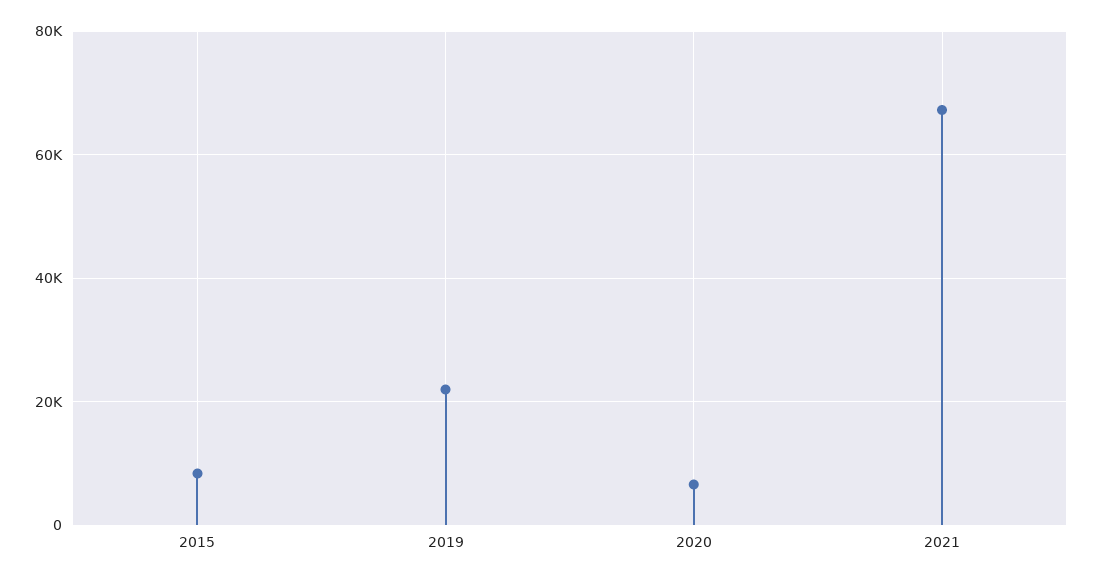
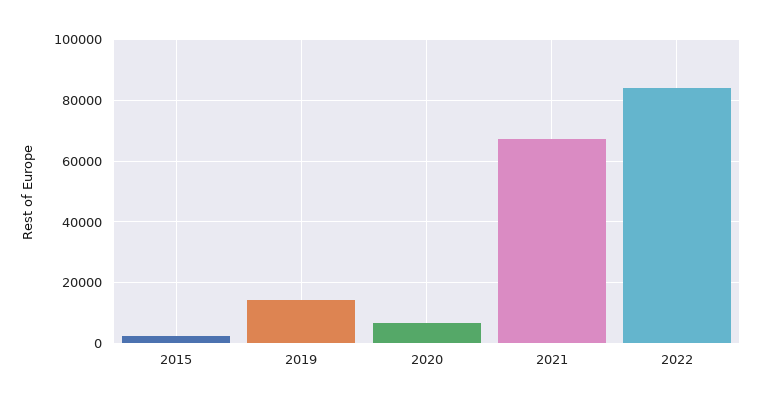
2015: 8000 -> 2000
2019: 22000 -> 14000
2022: none -> 84000

